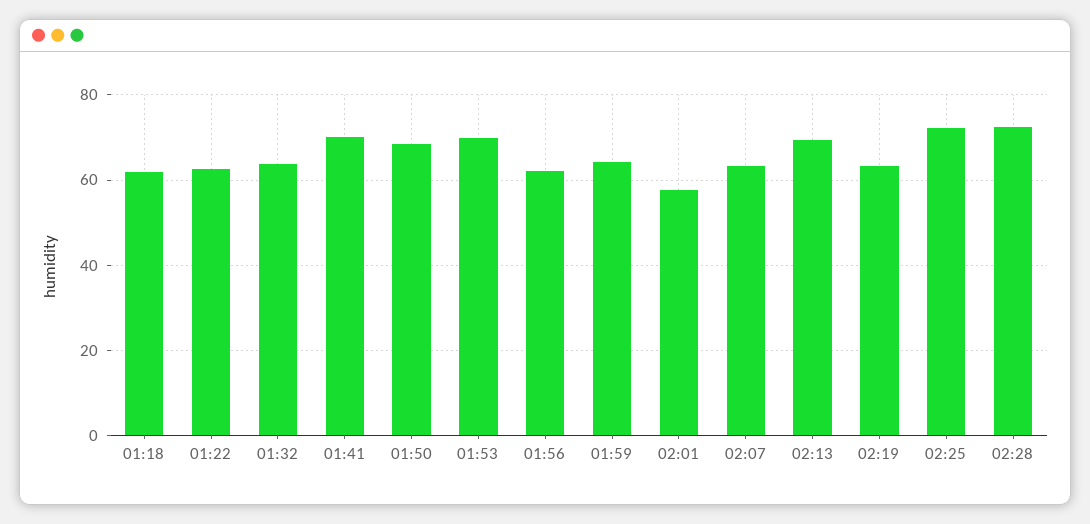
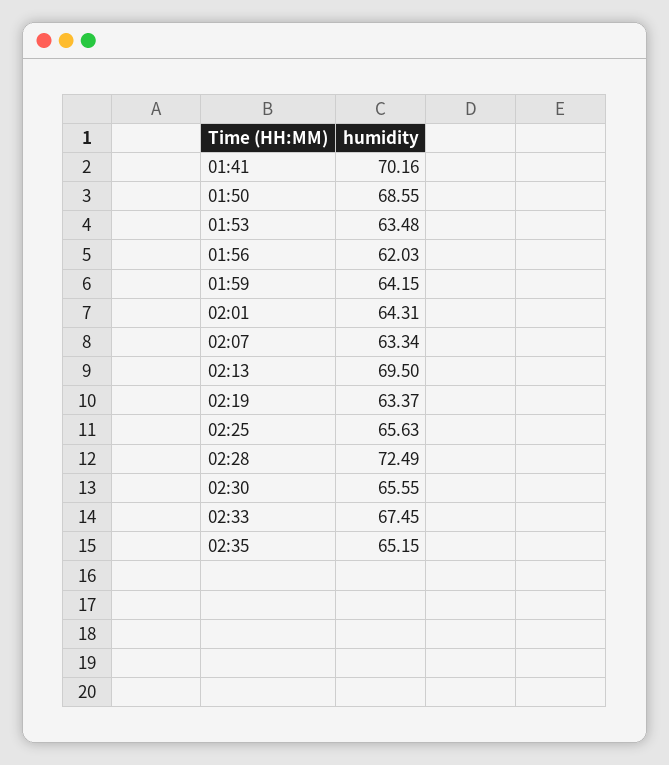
01:18: 62 -> none
01:22: 62 -> none
01:32: 64 -> none
01:53: 70 -> 63.48
02:01: 58 -> 64.31
02:25: 72 -> 65.63
02:30: none -> 65.55
02:33: none -> 67.45
02:35: none -> 65.15

